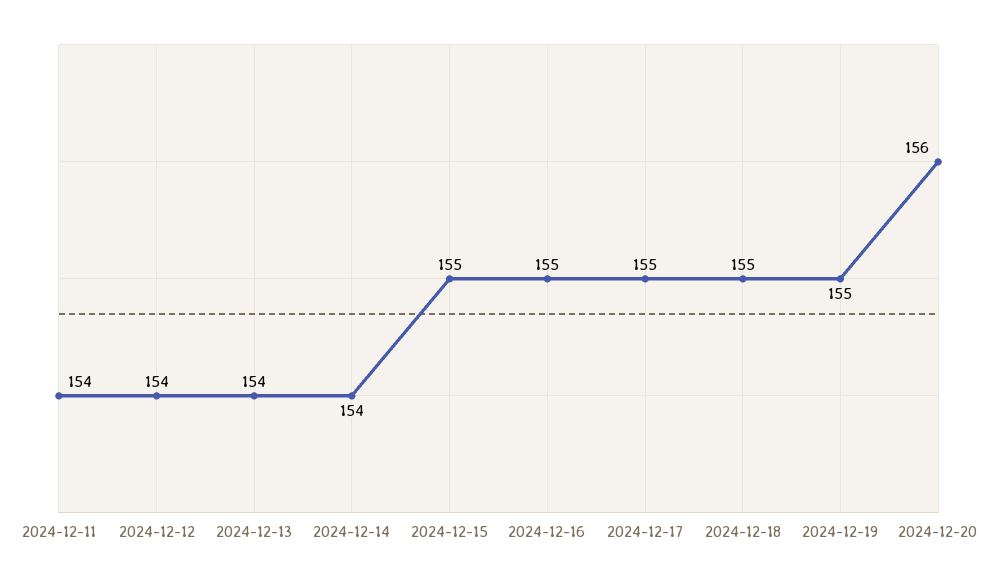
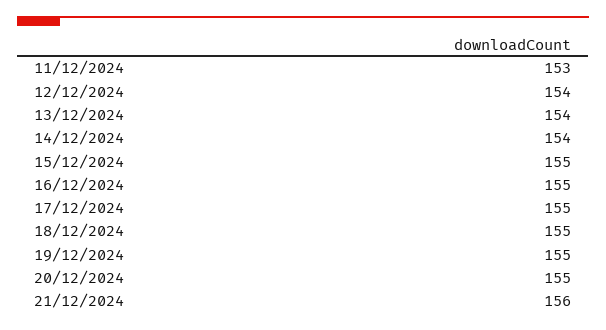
2024-12-11: 154 -> 153
2024-12-20: 156 -> 155
21/12/2024: none -> 156

